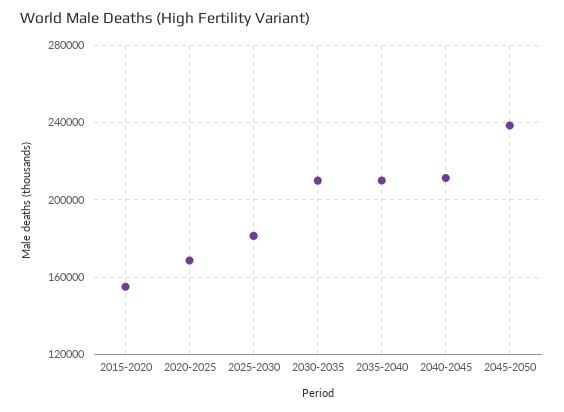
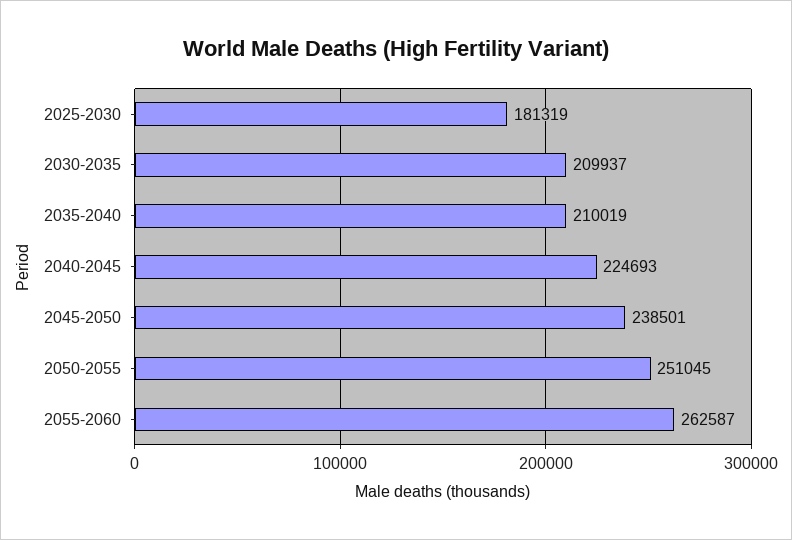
2015-2020: 155000 -> none
2020-2025: 170000 -> none
2040-2045: 210000 -> 224693
2050-2055: none -> 251045
2055-2060: none -> 262587

